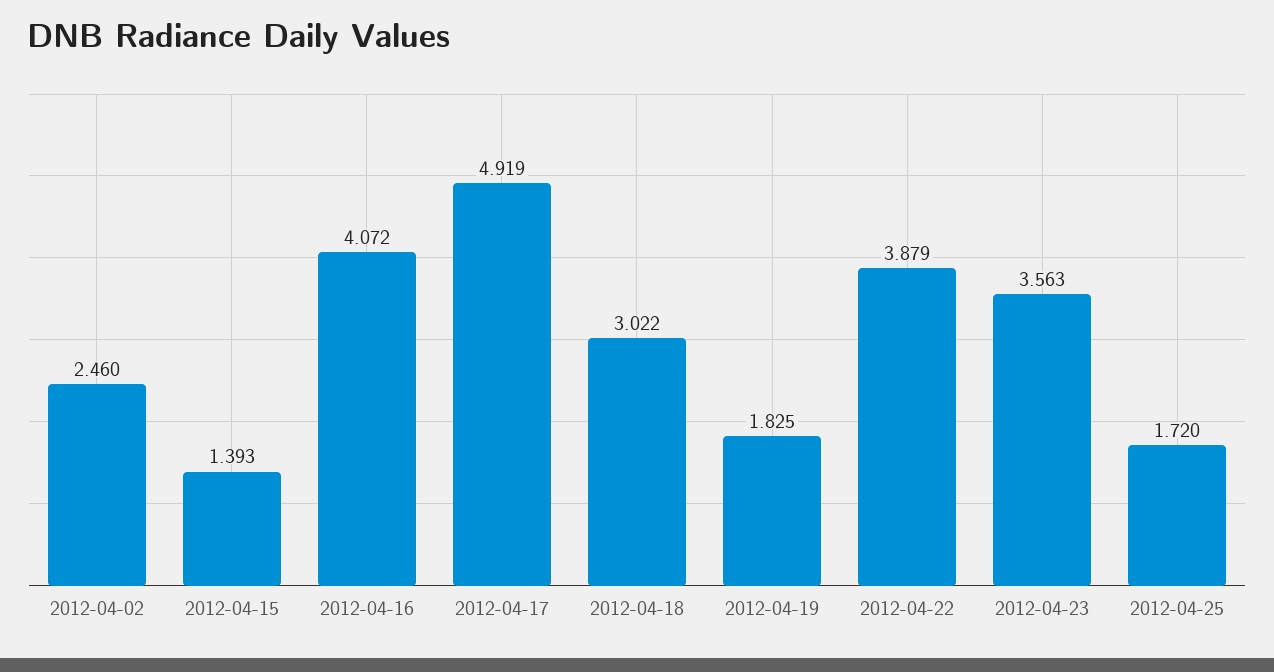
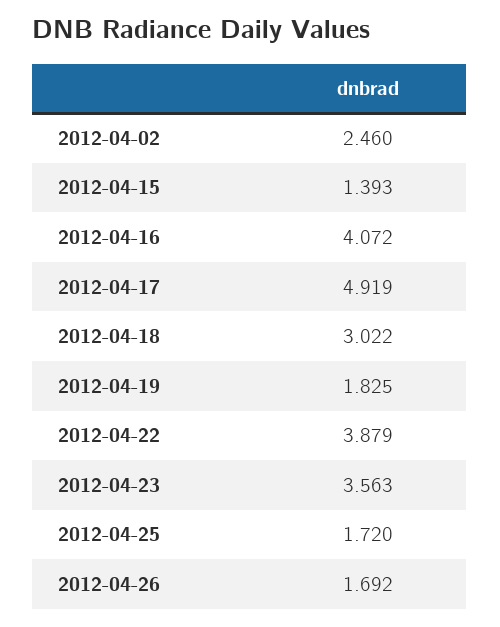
2012-04-26: none -> 1.692

